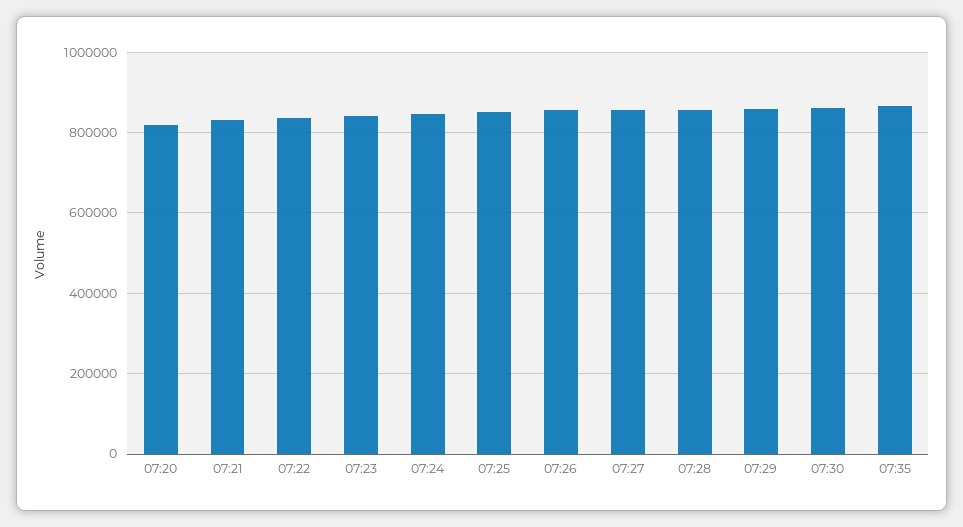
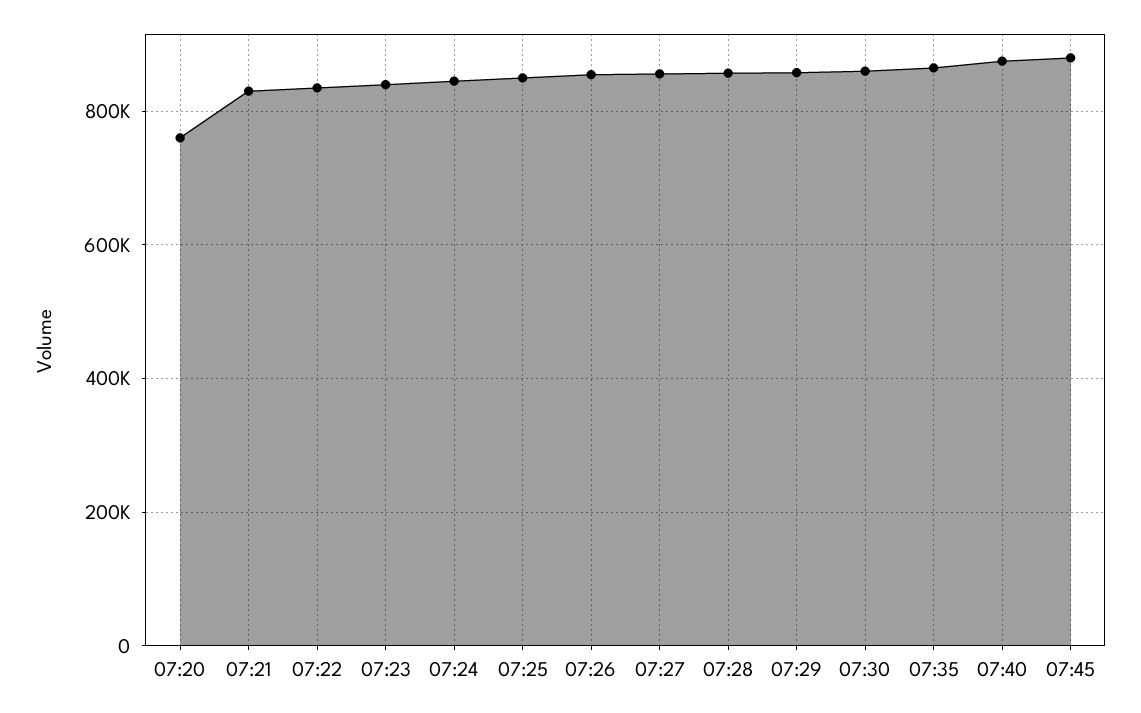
07:20: 820000 -> 760000
07:40: none -> 880000
07:45: none -> 880000

